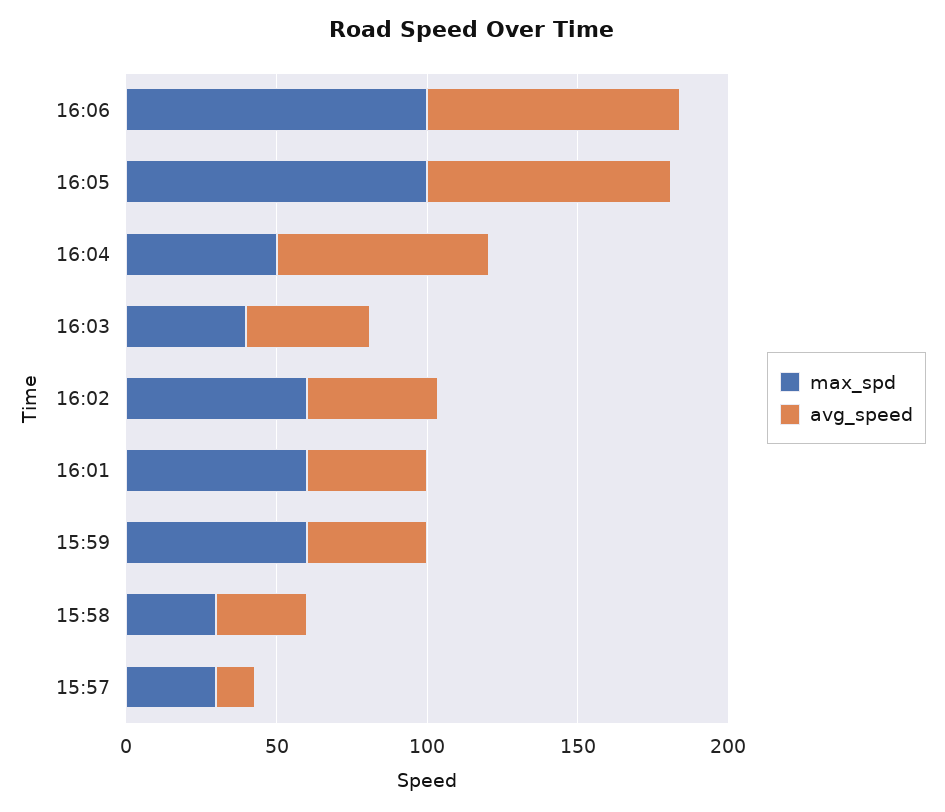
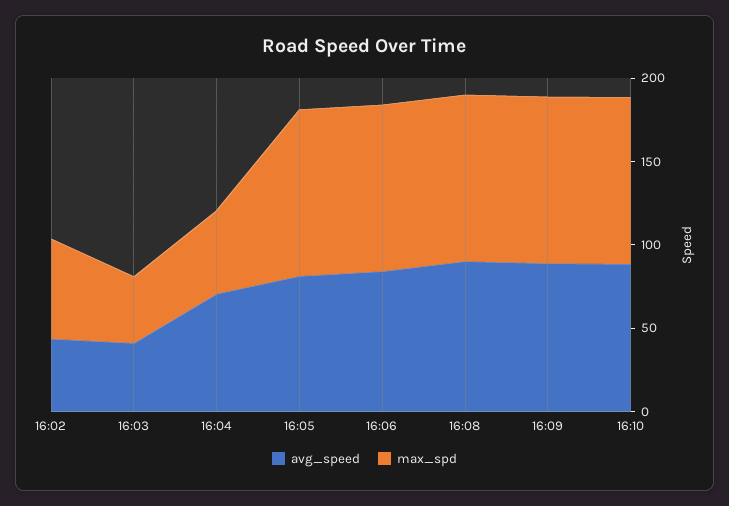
max_spd, 16:01: 60 -> none
avg_speed, 16:01: 40 -> none
max_spd, 15:59: 60 -> none
avg_speed, 15:59: 40 -> none
max_spd, 15:58: 30 -> none
avg_speed, 15:58: 30 -> none
max_spd, 15:57: 30 -> none
avg_speed, 15:57: 10 -> none
avg_speed, 16:08: none -> 90
max_spd, 16:08: none -> 100
avg_speed, 16:09: none -> 90
max_spd, 16:09: none -> 100
avg_speed, 16:10: none -> 90
max_spd, 16:10: none -> 100

